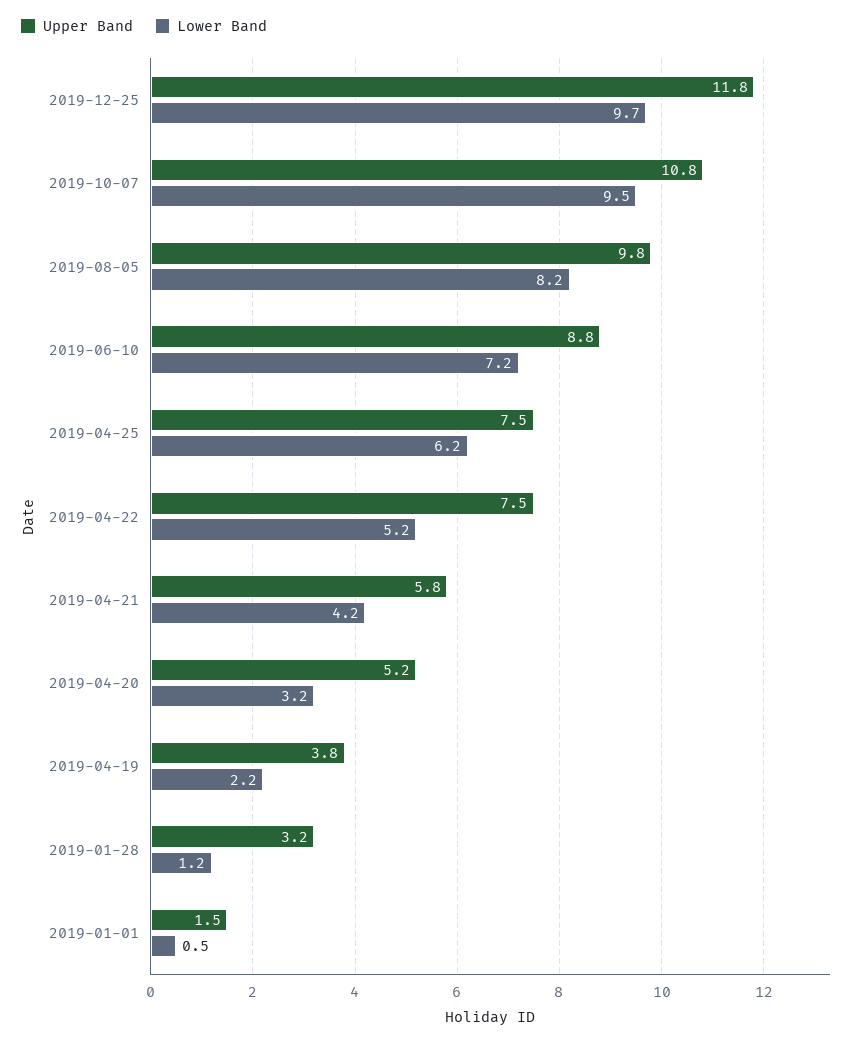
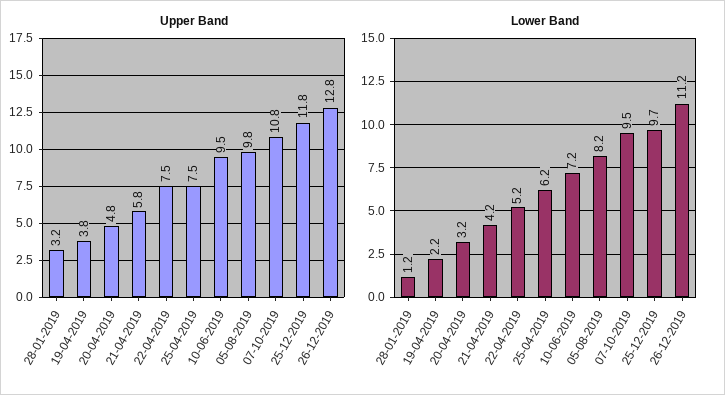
Upper Band, 2019-06-10: 8.8 -> 9.5
Upper Band, 2019-04-20: 5.2 -> 4.8
Upper Band, 2019-01-01: 1.5 -> none
Lower Band, 2019-01-01: 0.5 -> none
Upper Band, 26-12-2019: none -> 12.8
Lower Band, 26-12-2019: none -> 11.2

